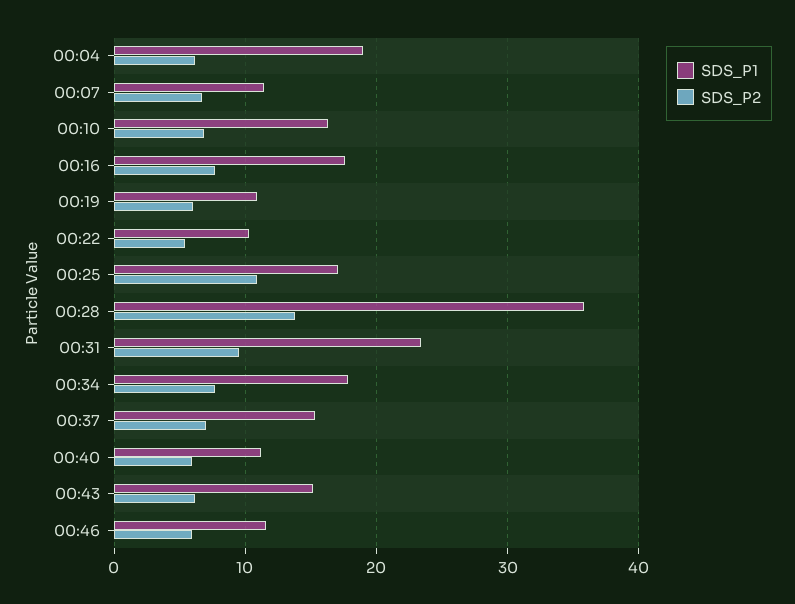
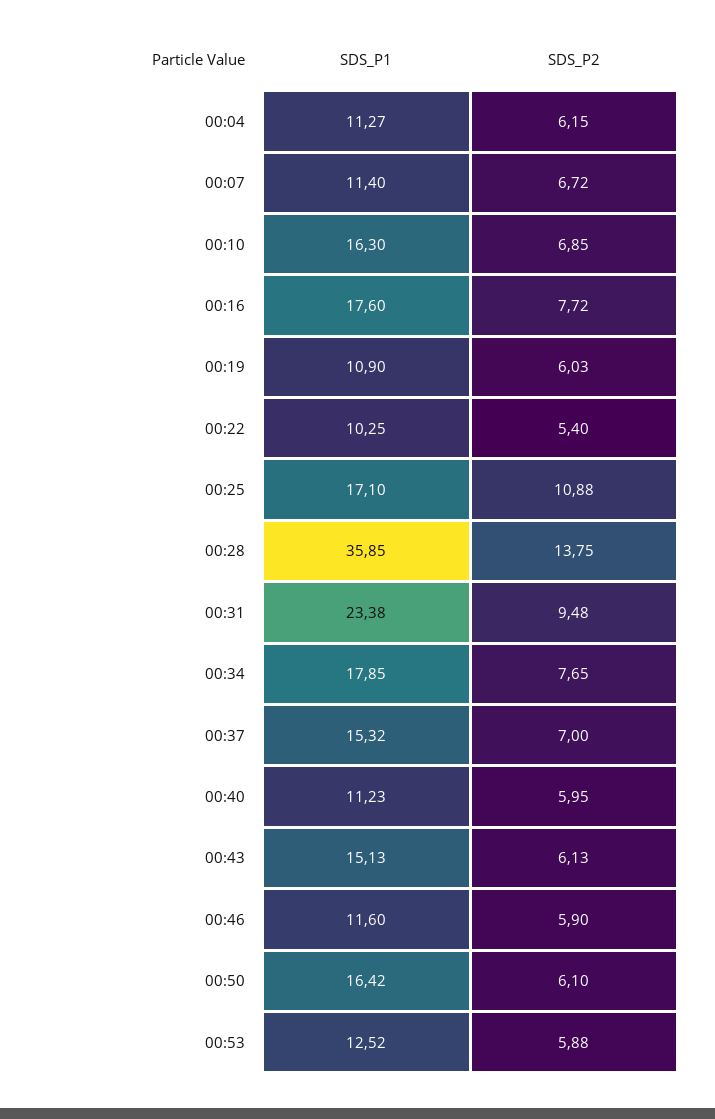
SDS_P1, 00:04: 19 -> 11.27
SDS_P1, 00:50: none -> 16.42
SDS_P2, 00:50: none -> 6.1
SDS_P1, 00:53: none -> 12.52
SDS_P2, 00:53: none -> 5.88

